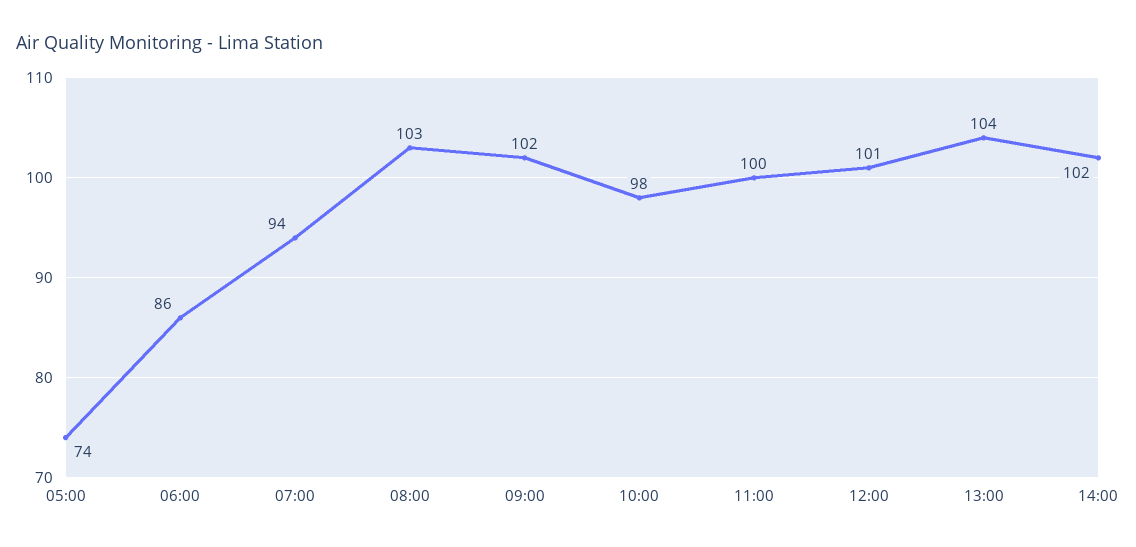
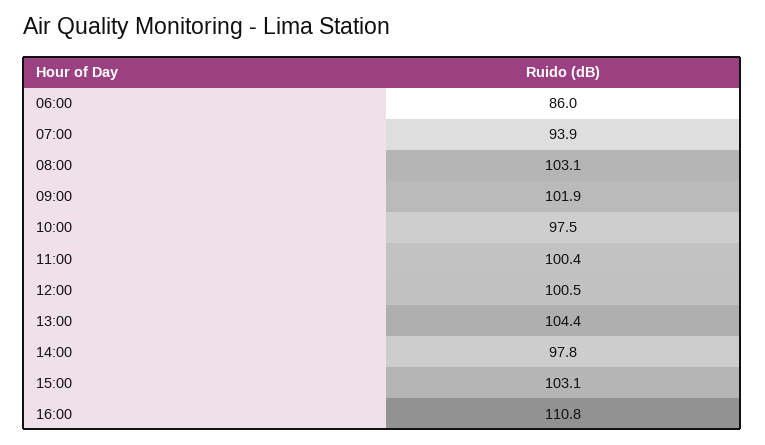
05:00: 74 -> none
14:00: 102 -> 97.8
15:00: none -> 103.1
16:00: none -> 110.8

